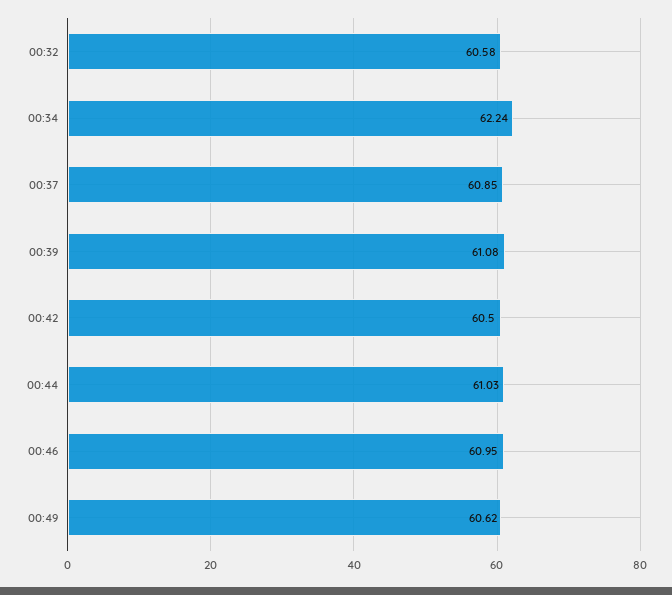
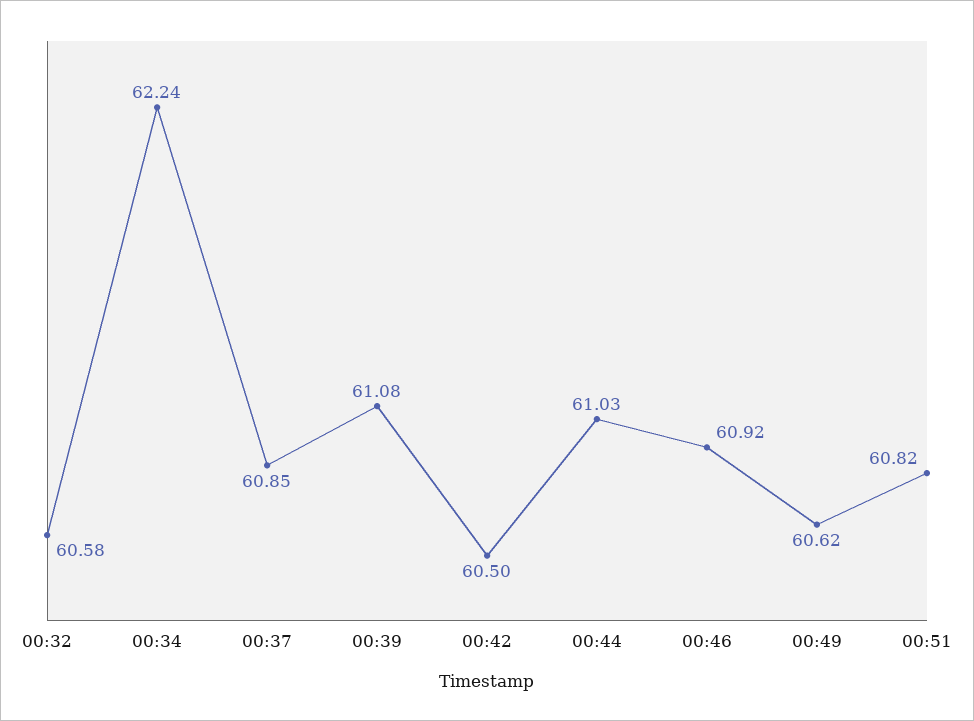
00:46: 60.95 -> 60.92
00:51: none -> 60.82

